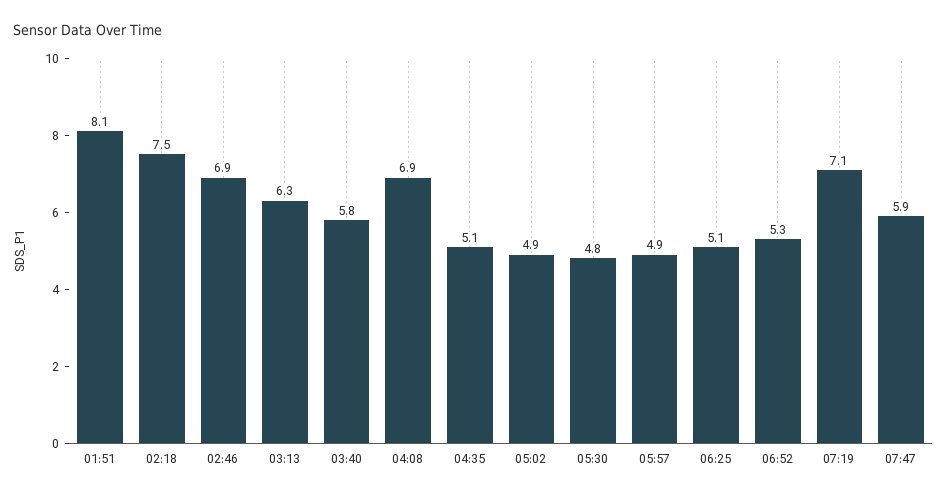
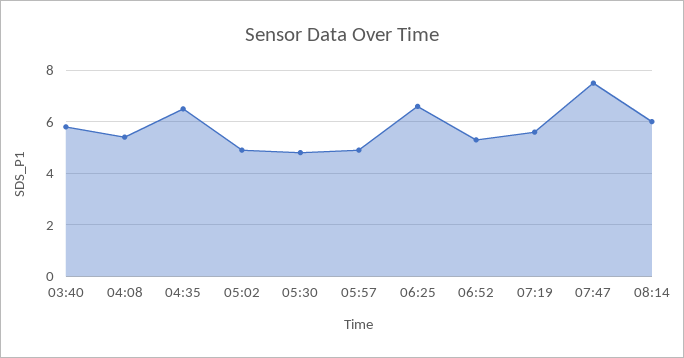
01:51: 8.1 -> none
02:18: 7.5 -> none
02:46: 6.9 -> none
03:13: 6.3 -> none
04:08: 6.9 -> 5.5
04:35: 5.1 -> 6.5
06:25: 5.1 -> 6.5
07:19: 7.1 -> 5.5
07:47: 5.9 -> 7.5
08:14: none -> 6

